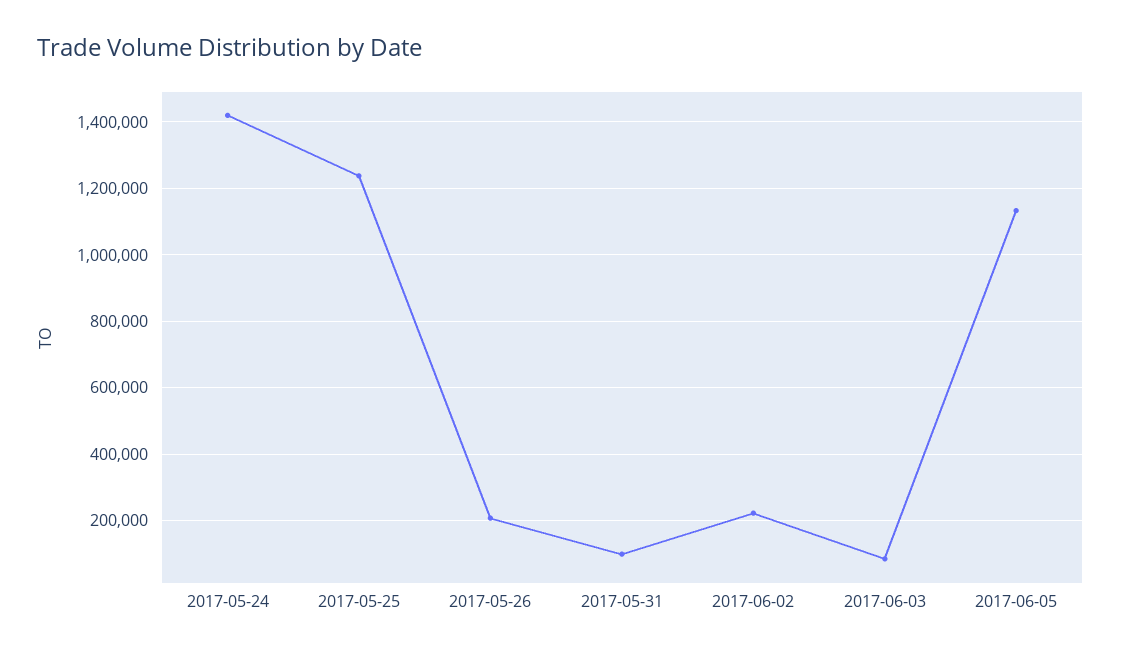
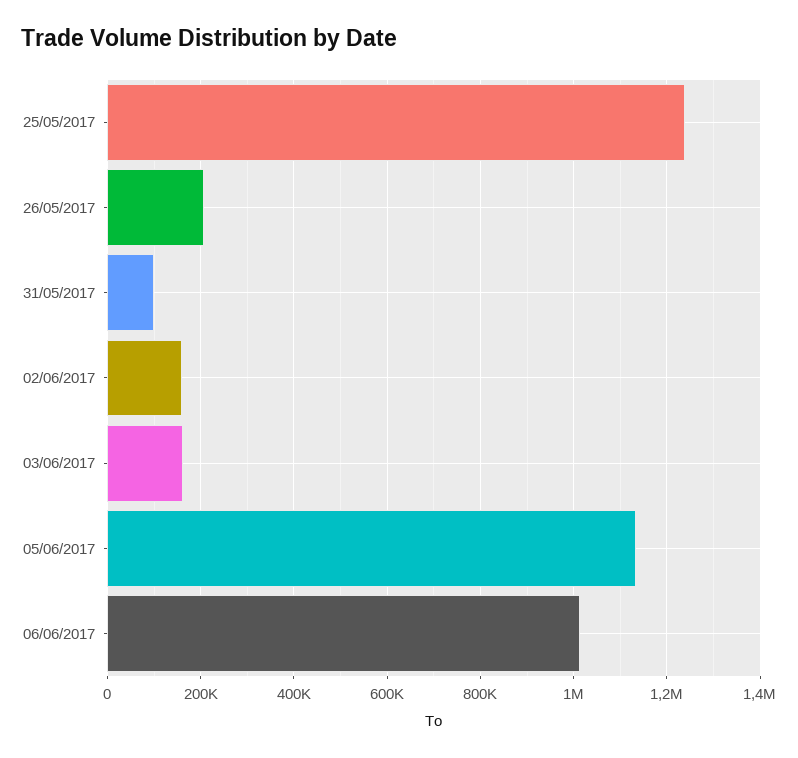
2017-05-24: 1420000 -> none
2017-06-02: 220000 -> 160000
2017-06-03: 80000 -> 160000
06/06/2017: none -> 1020000

